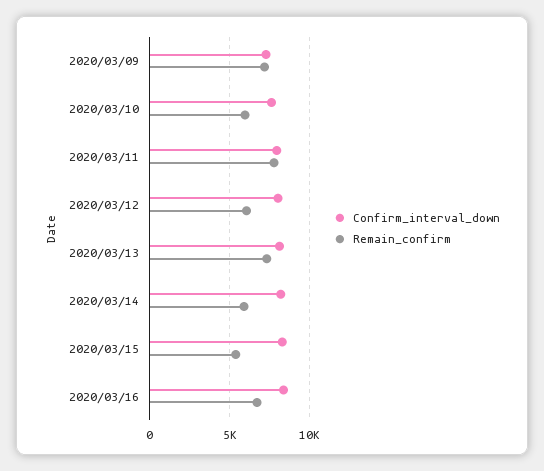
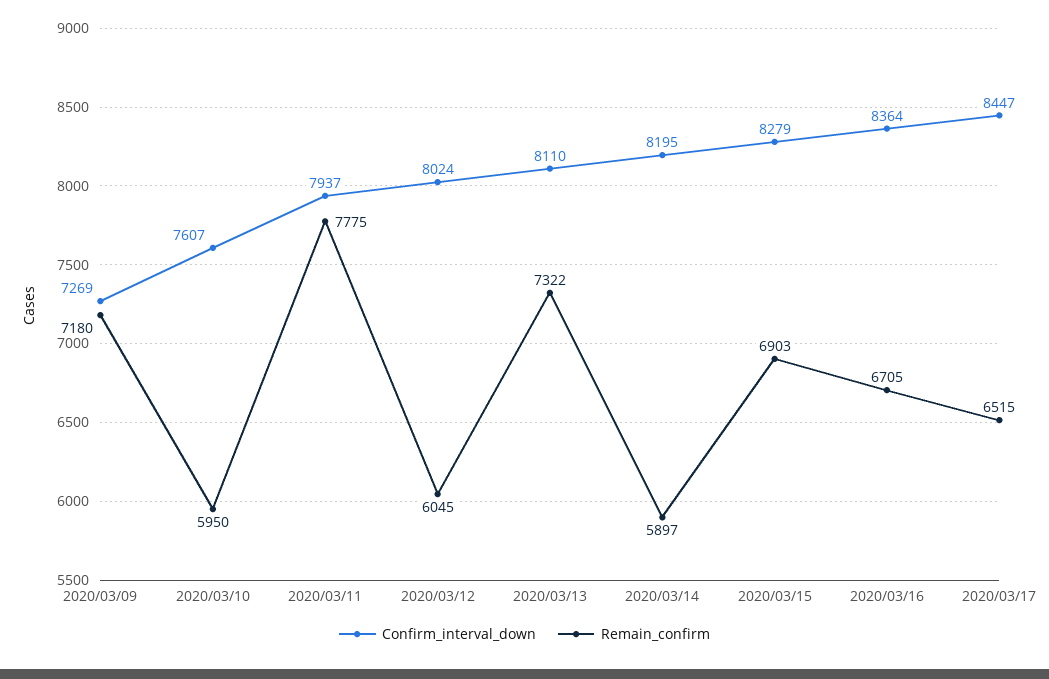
Remain_confirm, 2020/03/15: 5500 -> 6903
Confirm_interval_down, 2020/03/17: none -> 8447
Remain_confirm, 2020/03/17: none -> 6515

